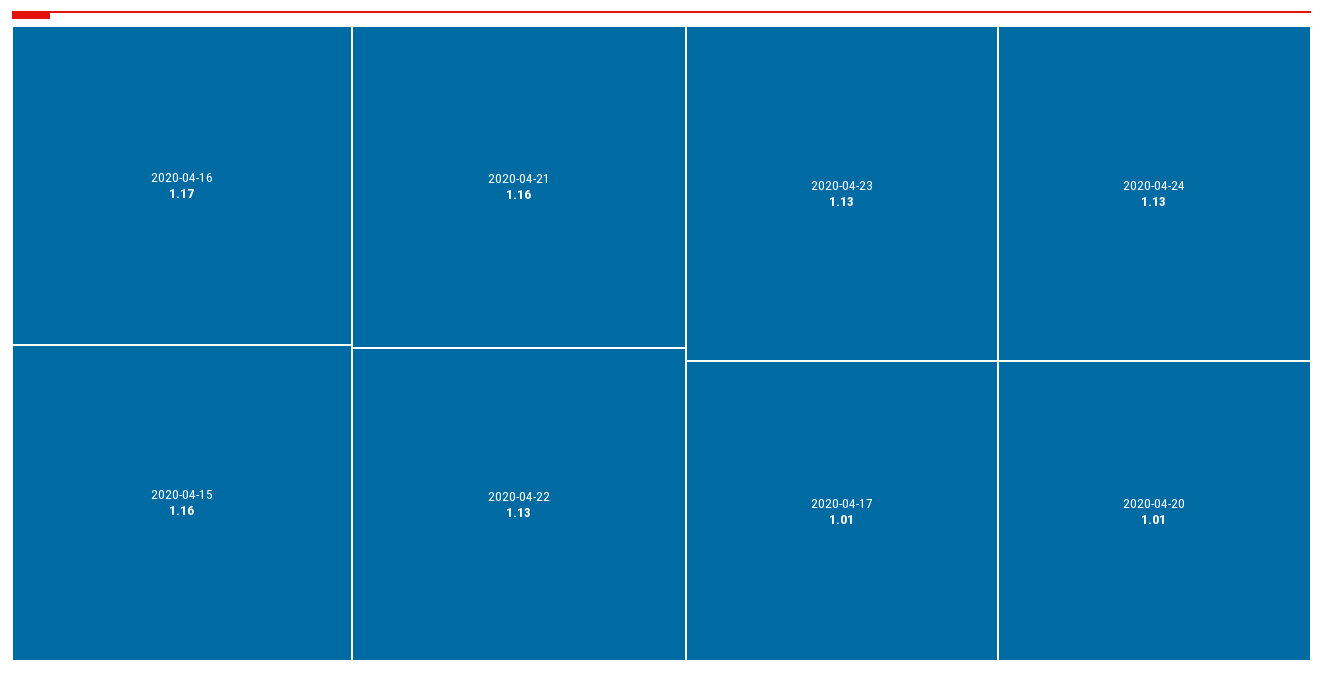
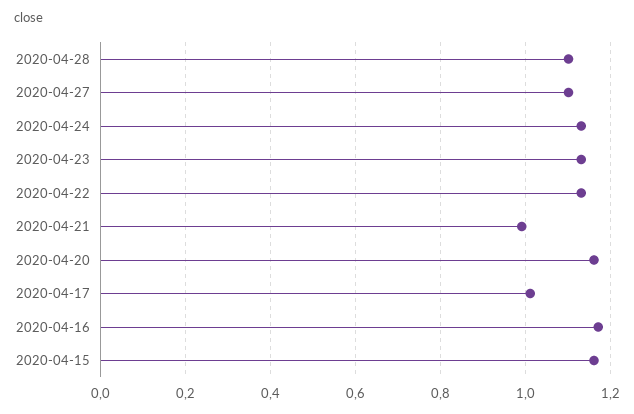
2020-04-21: 1.16 -> 1
2020-04-20: 1.01 -> 1.15
2020-04-28: none -> 1.1
2020-04-27: none -> 1.1

